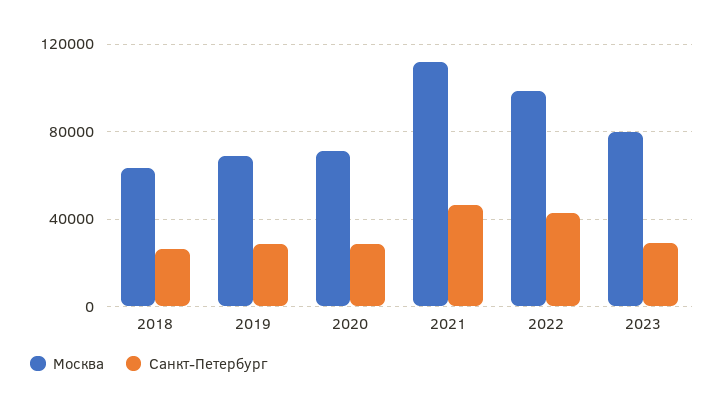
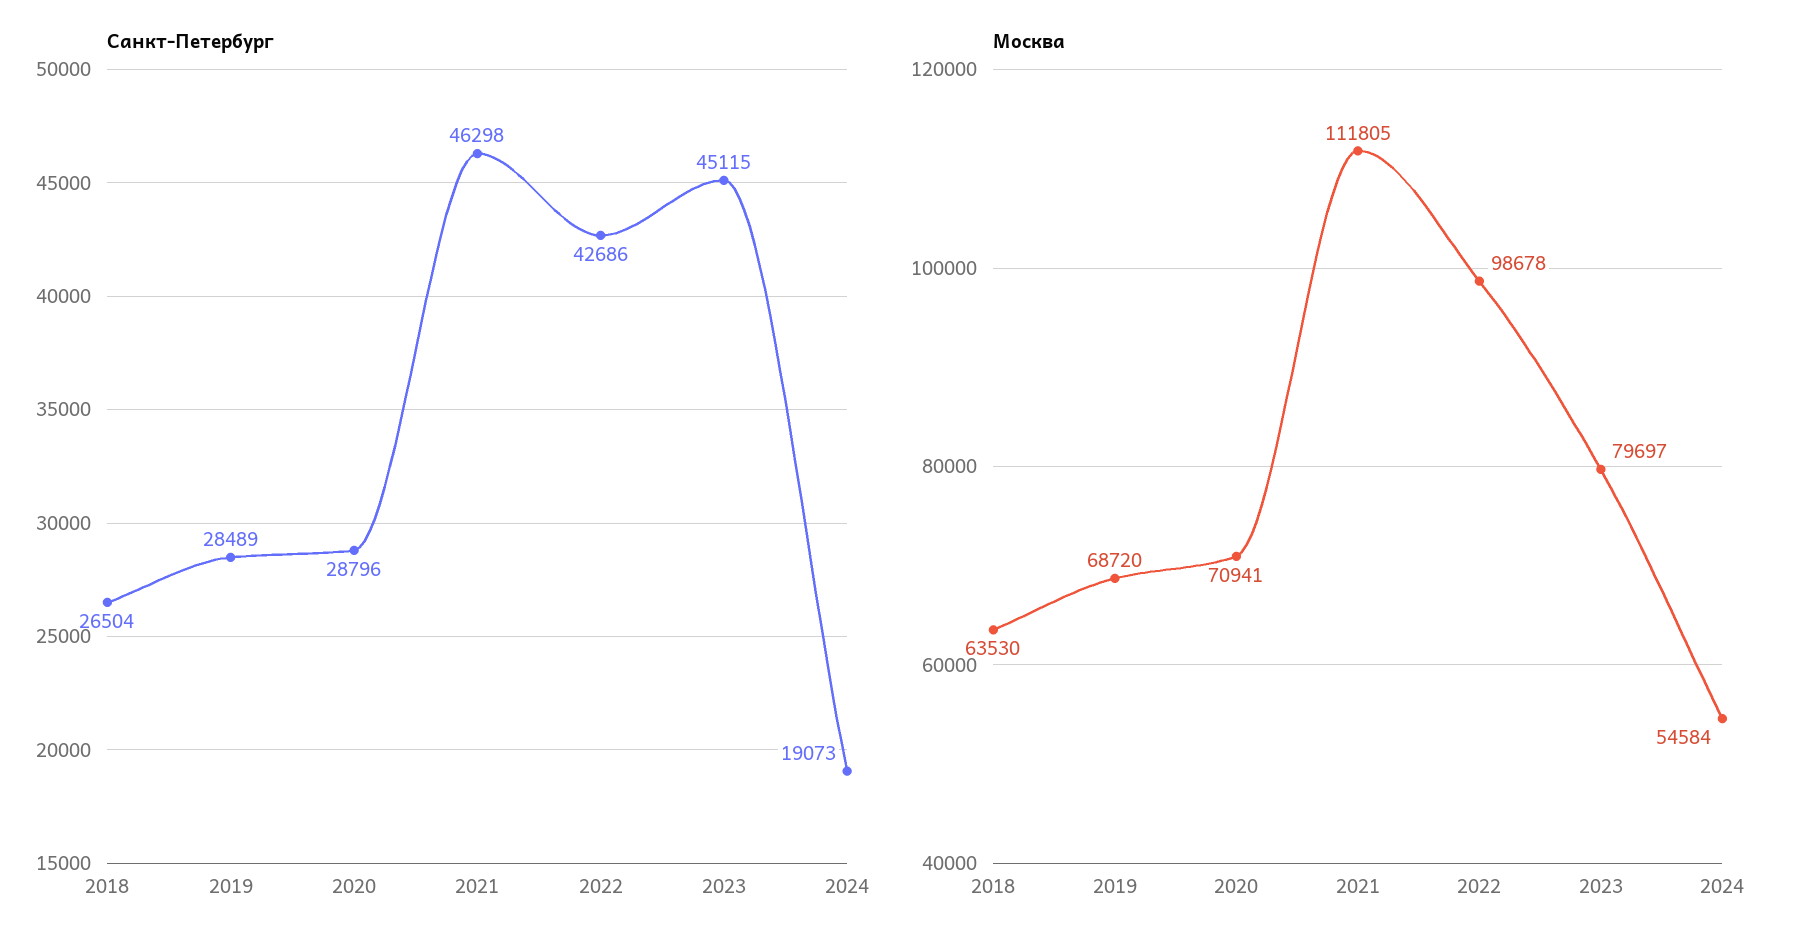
Санкт-Петербург, 2023: 30000 -> 45115
Санкт-Петербург, 2024: none -> 19073
Москва, 2024: none -> 54584

